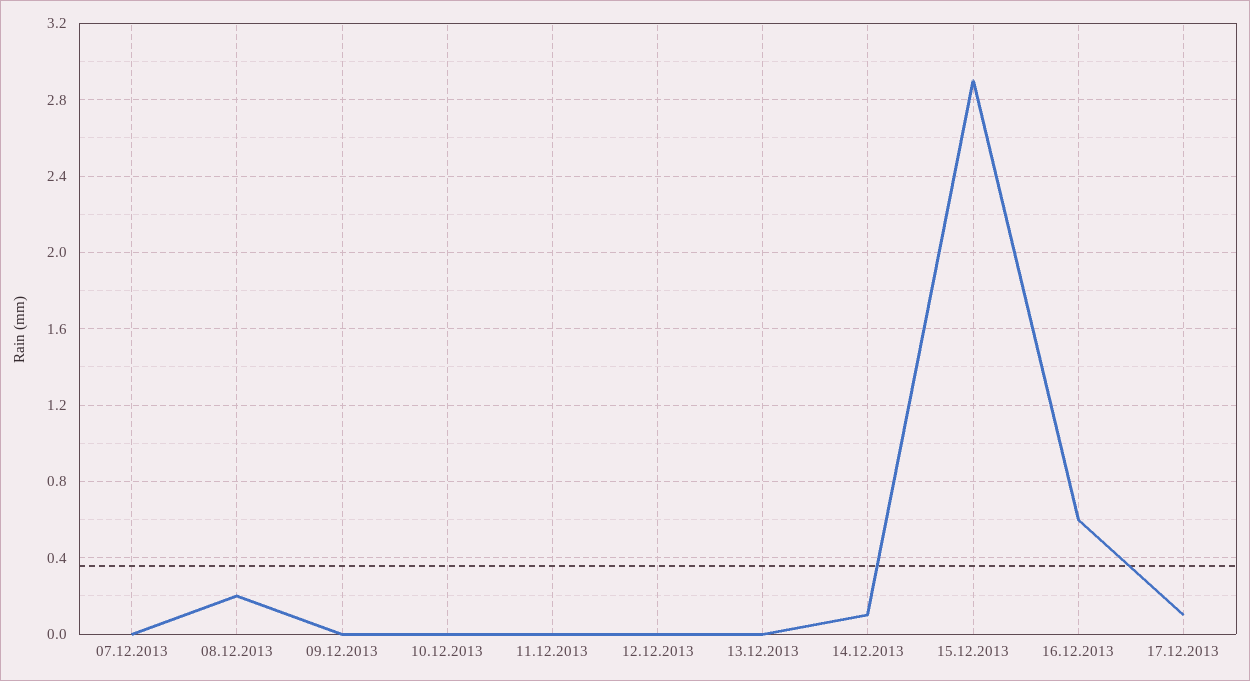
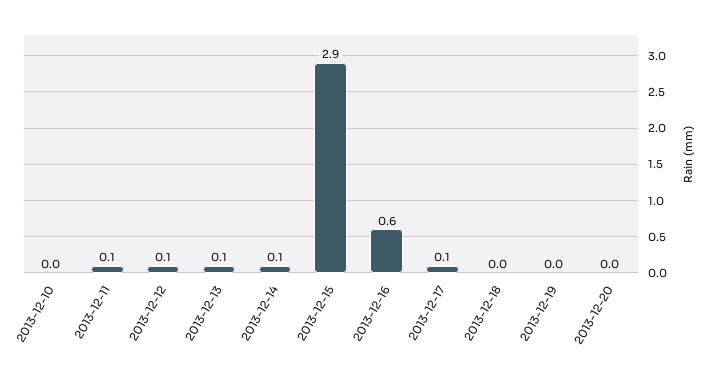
07.12.2013: 0 -> none
08.12.2013: 0.2 -> none
09.12.2013: 0 -> none
11.12.2013: 0 -> 0.1
12.12.2013: 0 -> 0.1
13.12.2013: 0 -> 0.1
2013-12-18: none -> 0
2013-12-19: none -> 0
2013-12-20: none -> 0

